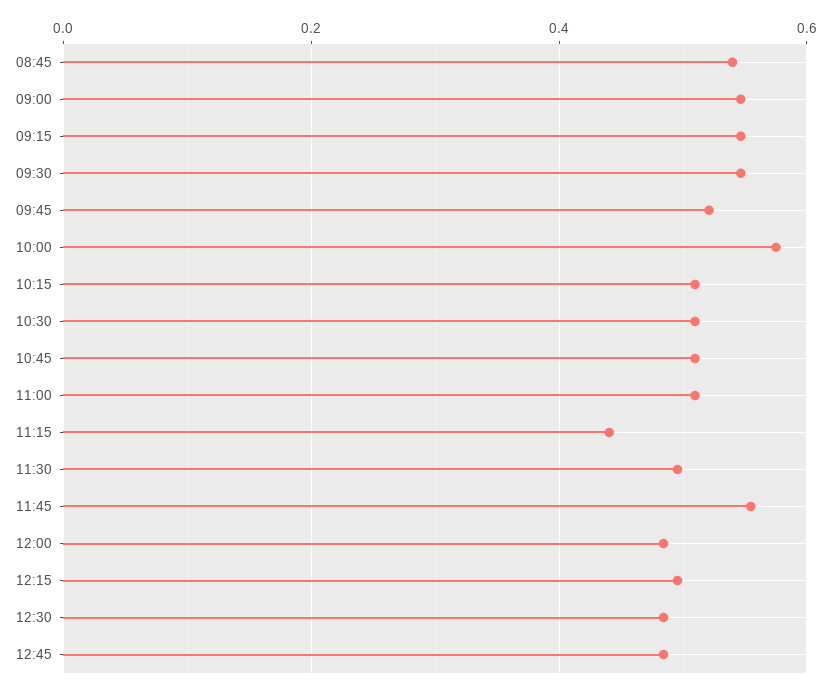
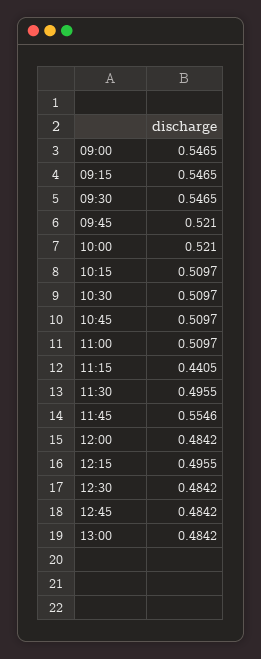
08:45: 0.54 -> none
10:00: 0.58 -> 0.521
13:00: none -> 0.4842

